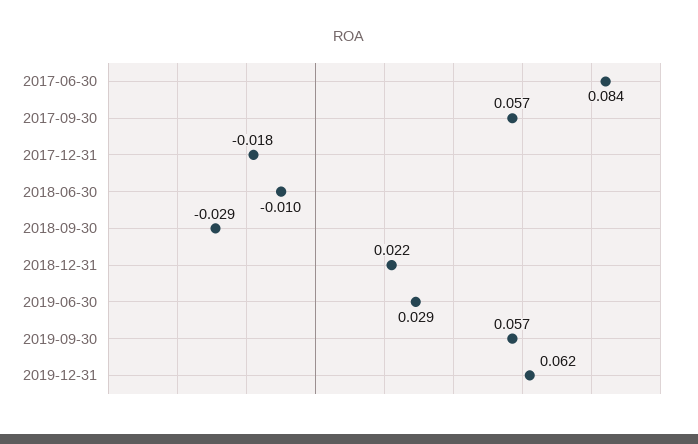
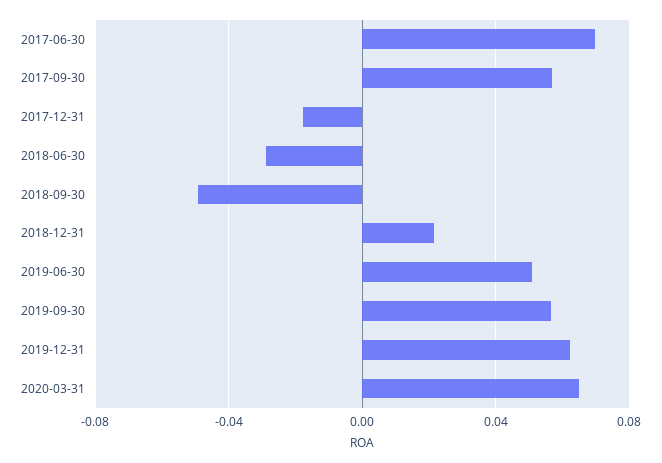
2017-06-30: 0.084 -> 0.07
2018-06-30: -0.01 -> -0.03
2018-09-30: -0.029 -> -0.05
2019-06-30: 0.029 -> 0.05
2020-03-31: none -> 0.065

